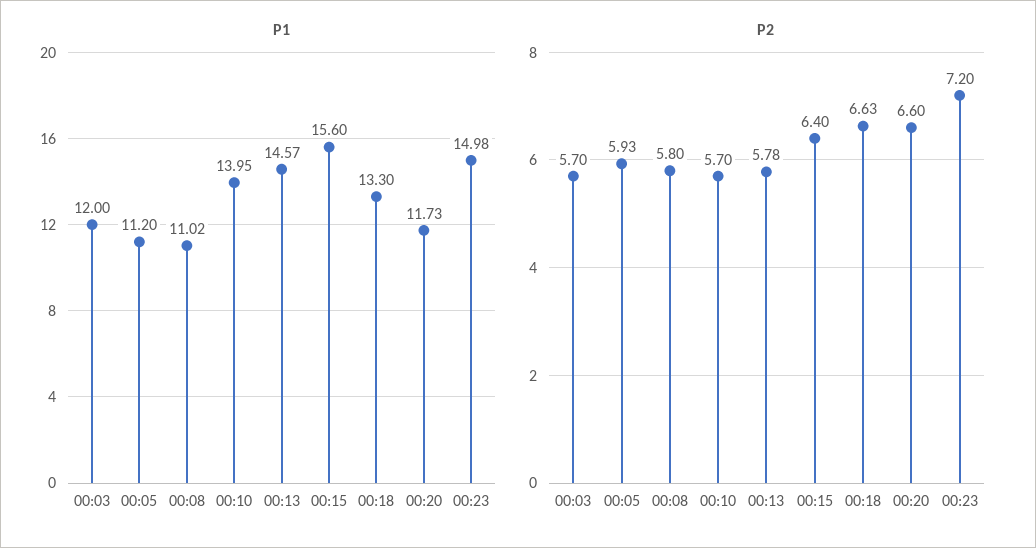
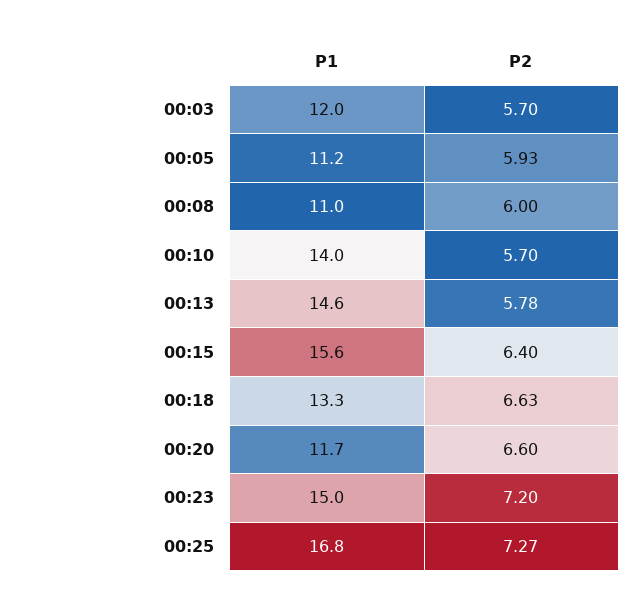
P2, 00:08: 5.8 -> 6
P1, 00:25: none -> 16.8
P2, 00:25: none -> 7.27

